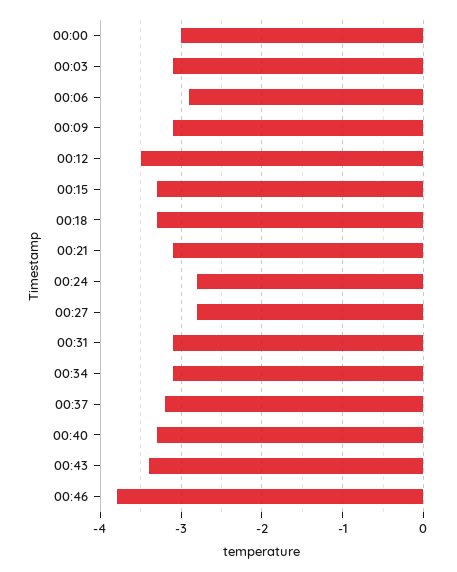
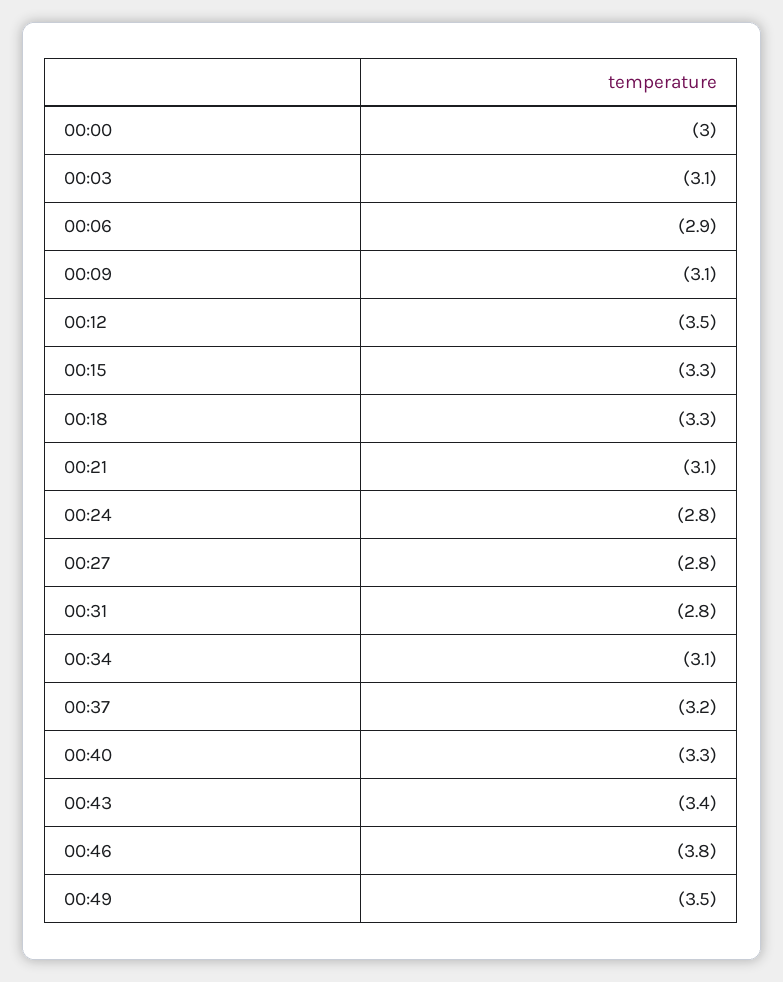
00:31: -3.1 -> -2.8
00:49: none -> -3.5

